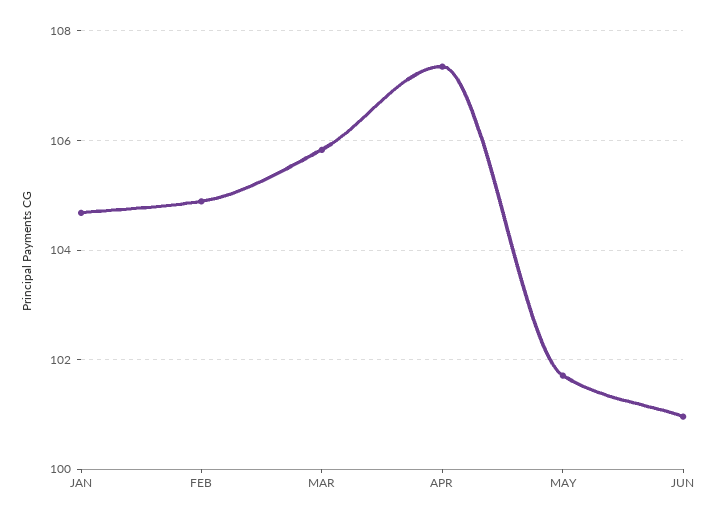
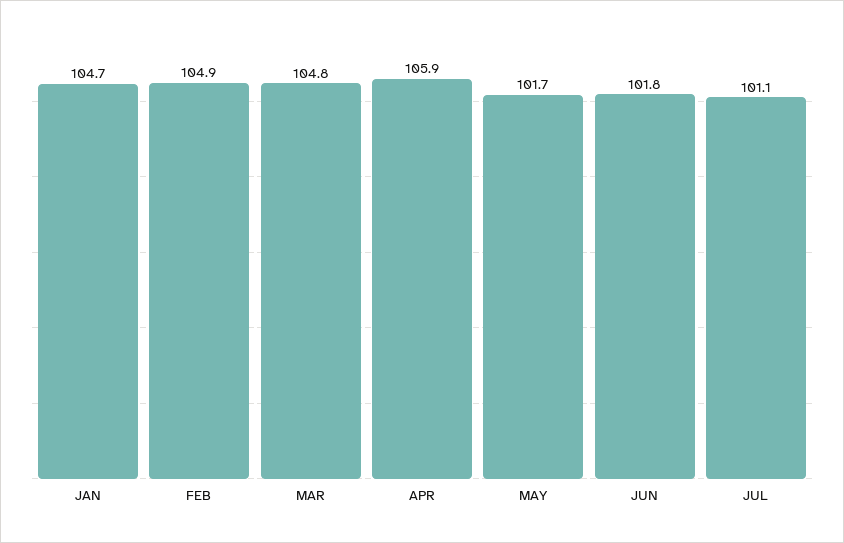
MAR: 105.8 -> 104.8
APR: 107.4 -> 105.9
JUN: 101 -> 101.8
JUL: none -> 101.1

